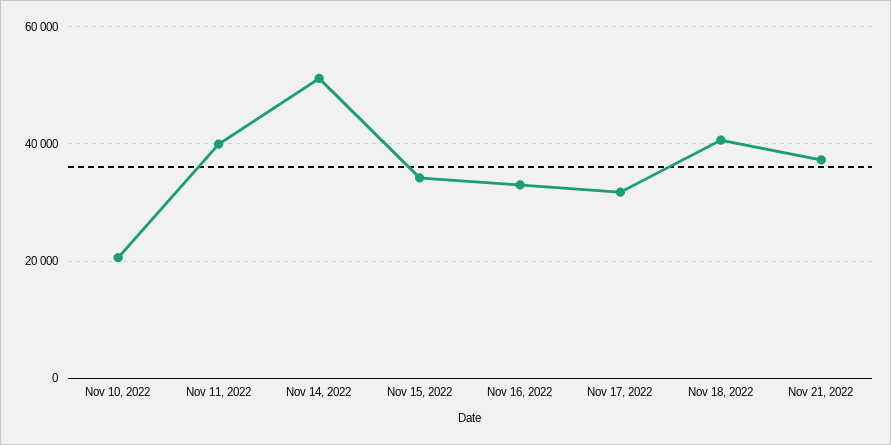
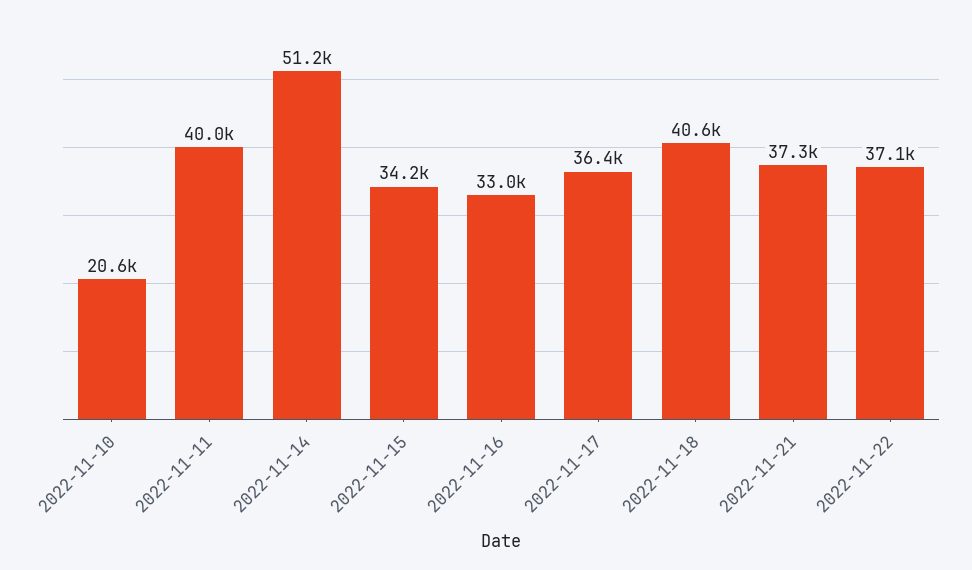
Nov 17, 2022: 32000 -> 36400
2022-11-22: none -> 37100

